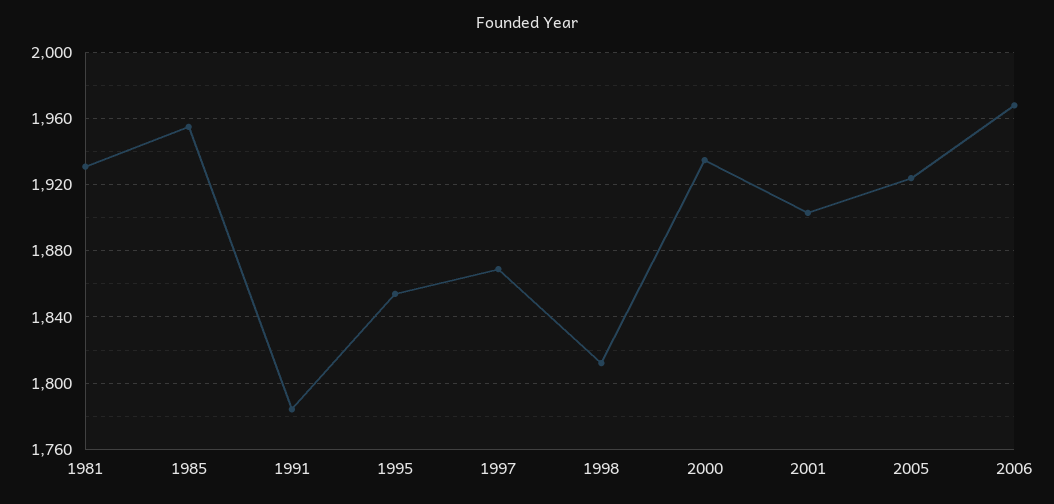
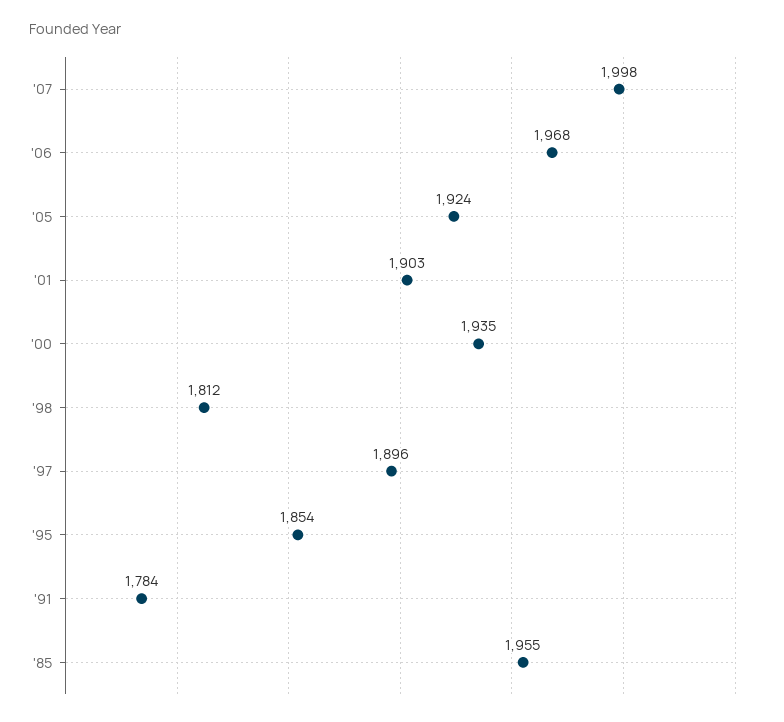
1981: 1930 -> none
1997: 1870 -> 1896
'07: none -> 1998

